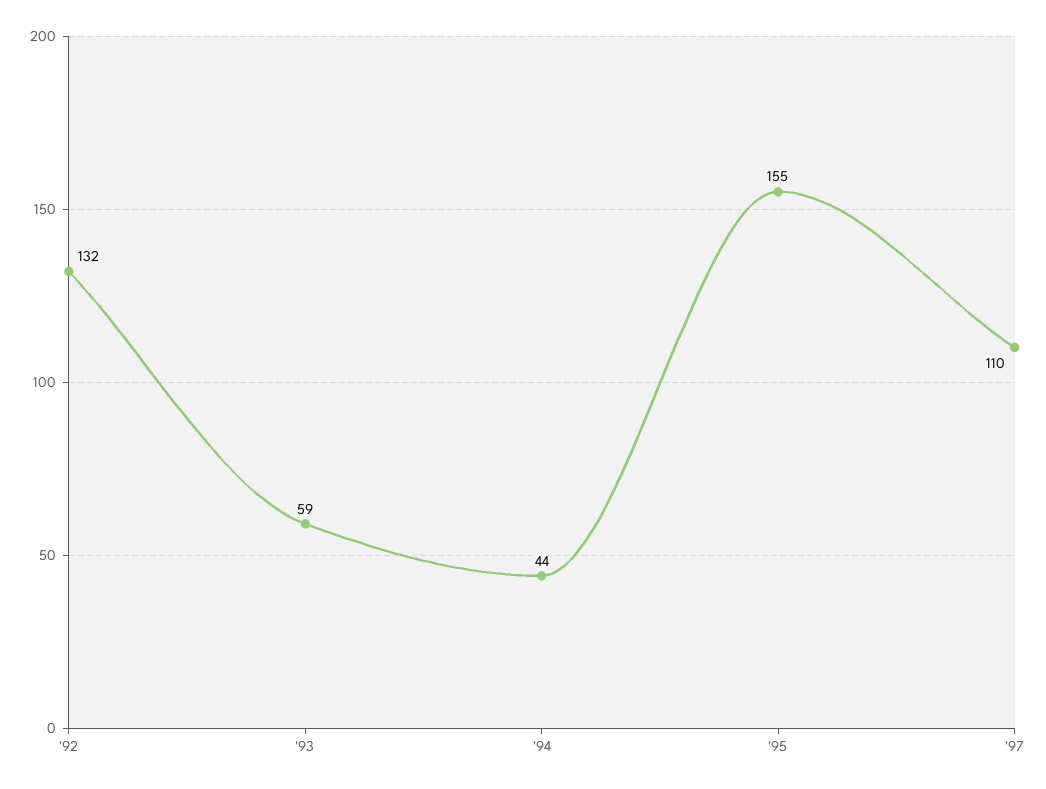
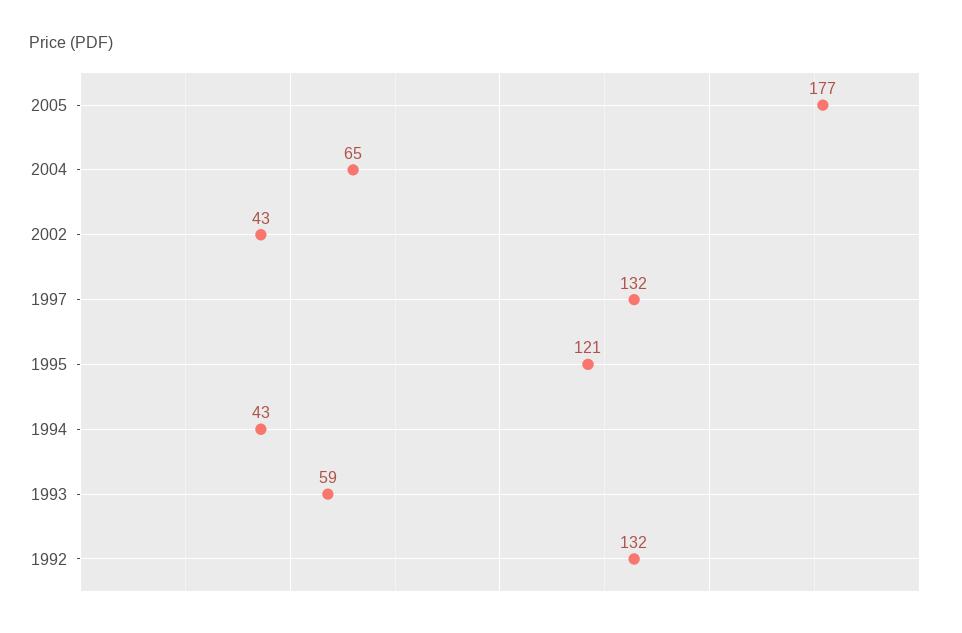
'94: 44 -> 43
'95: 155 -> 121
'97: 110 -> 132
2005: none -> 177
2004: none -> 65
2002: none -> 43

